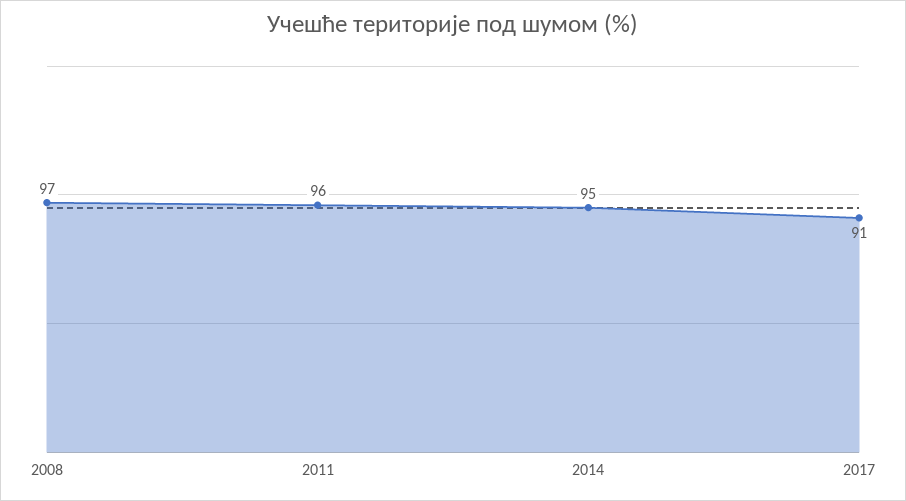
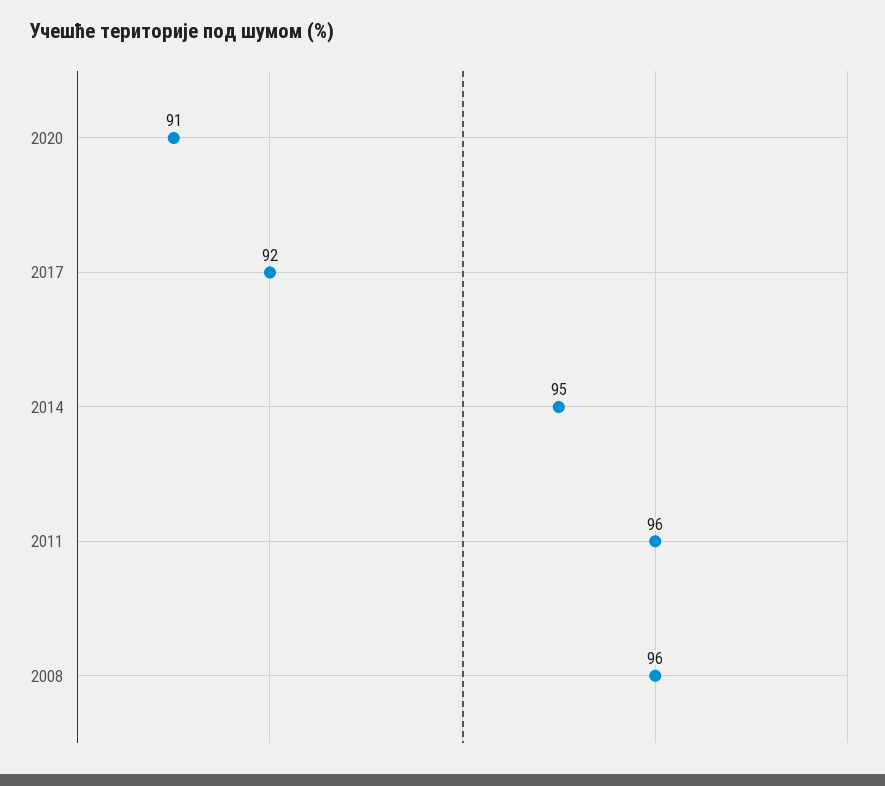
2008: 97 -> 96
2017: 91 -> 92
2020: none -> 91

